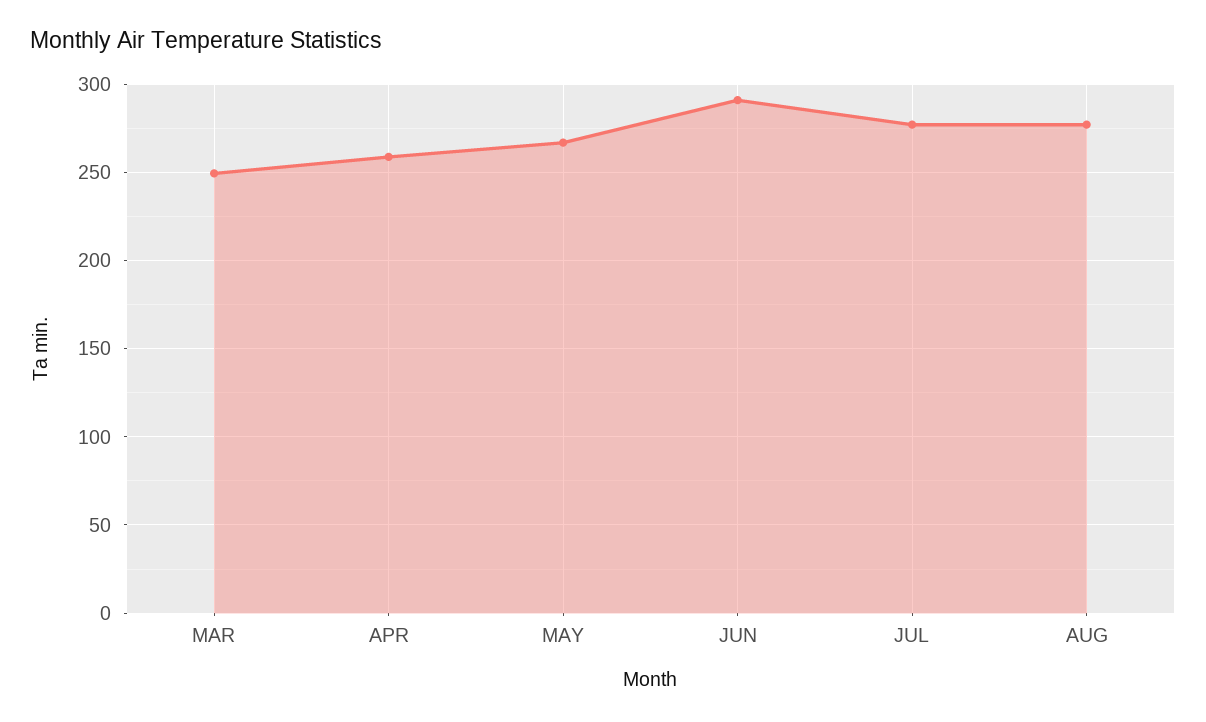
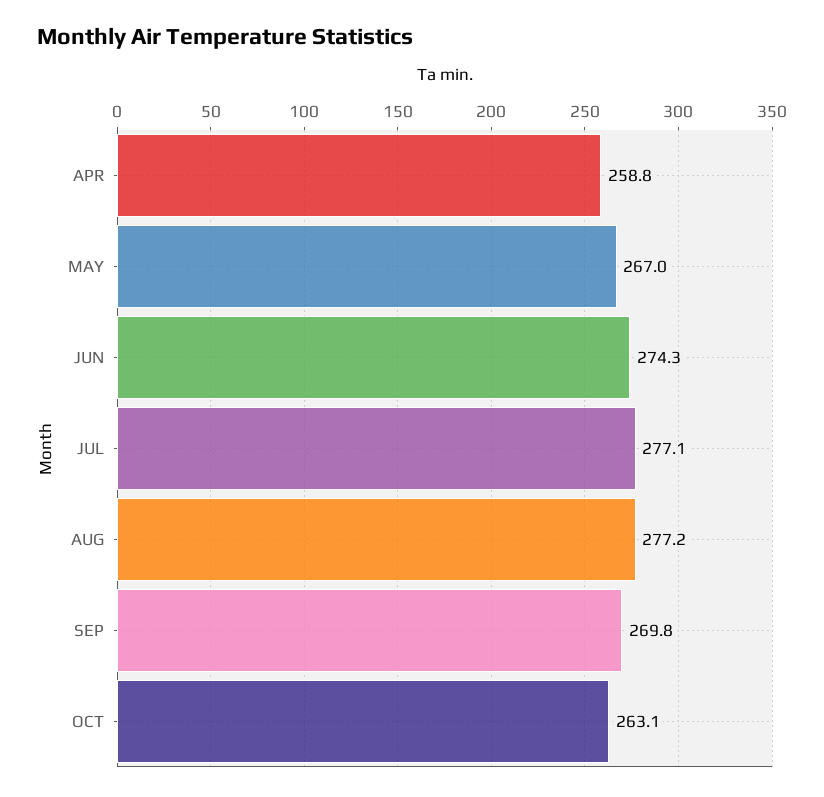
MAR: 250 -> none
JUN: 290 -> 274.3
SEP: none -> 269.8
OCT: none -> 263.1

